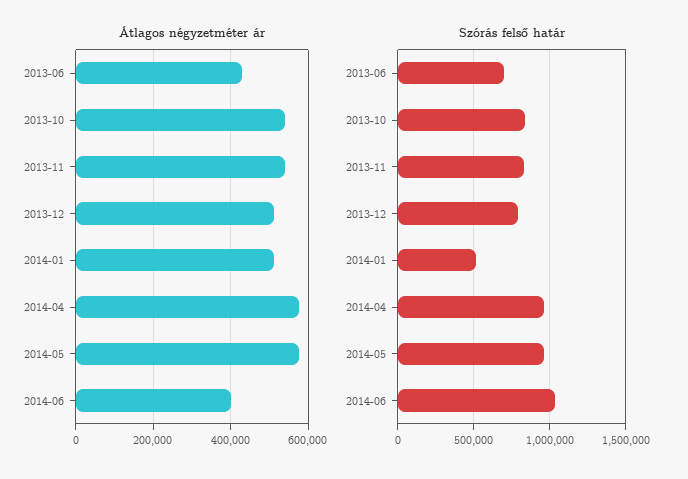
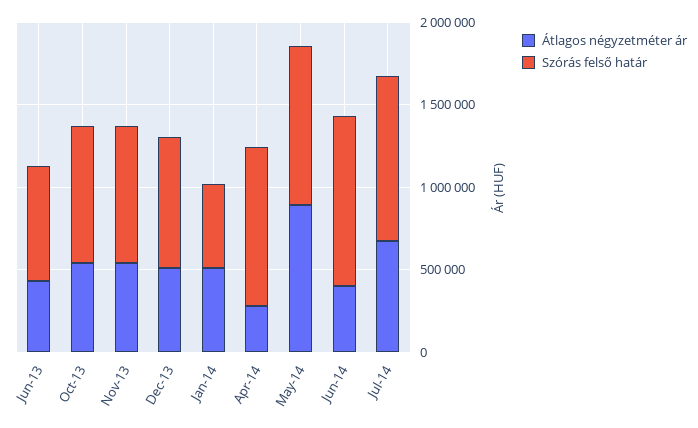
Átlagos négyzetméter ár, 2014-04: 580000 -> 300000
Átlagos négyzetméter ár, 2014-05: 580000 -> 900000
Átlagos négyzetméter ár, Jul-14: none -> 700000
Szórás felső határ, Jul-14: none -> 1000000

